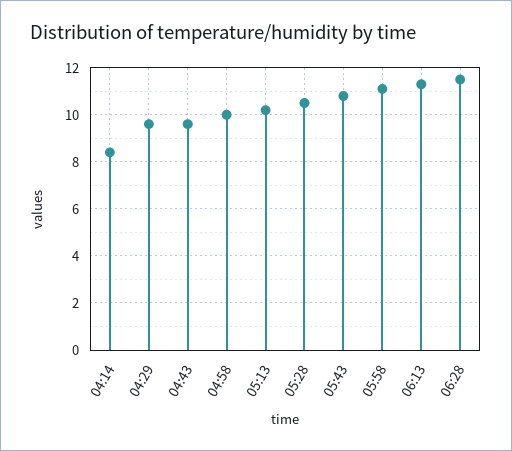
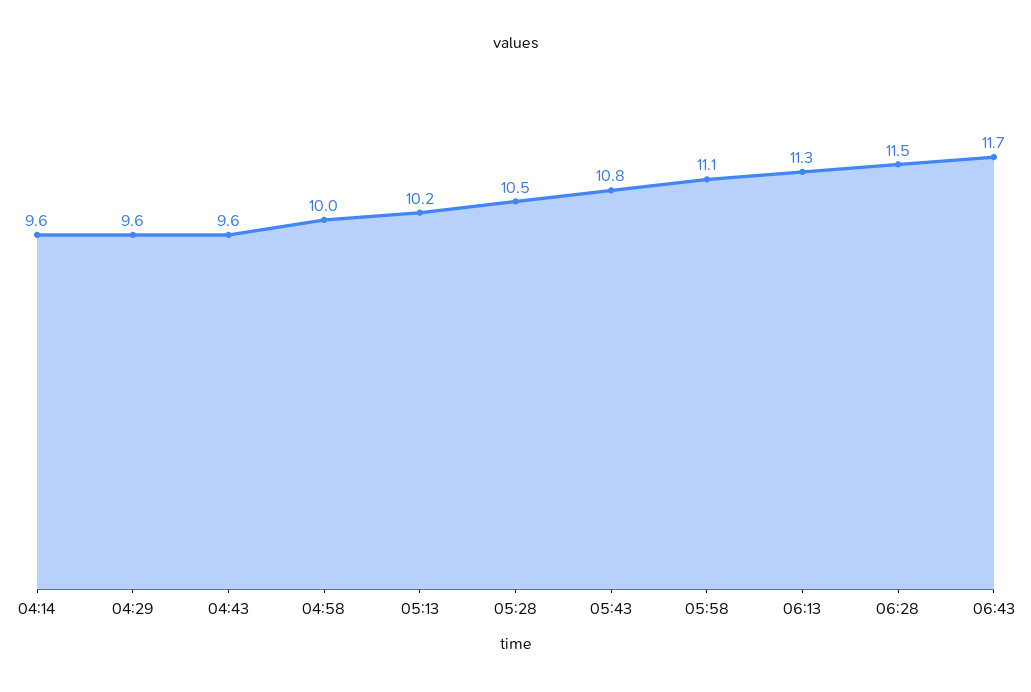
04:14: 8.5 -> 9.6
06:43: none -> 11.7

